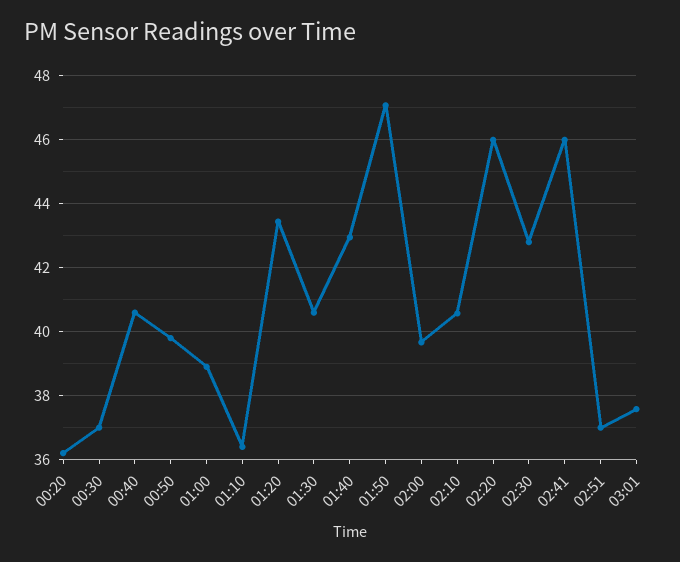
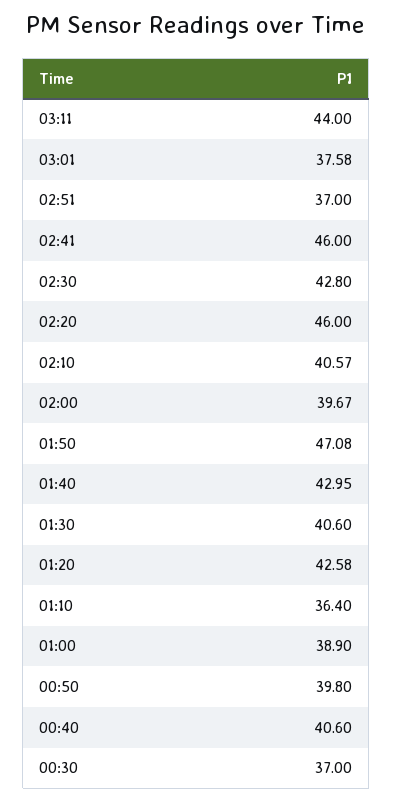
00:20: 36.2 -> none
01:20: 43.4 -> 42.58
03:11: none -> 44

